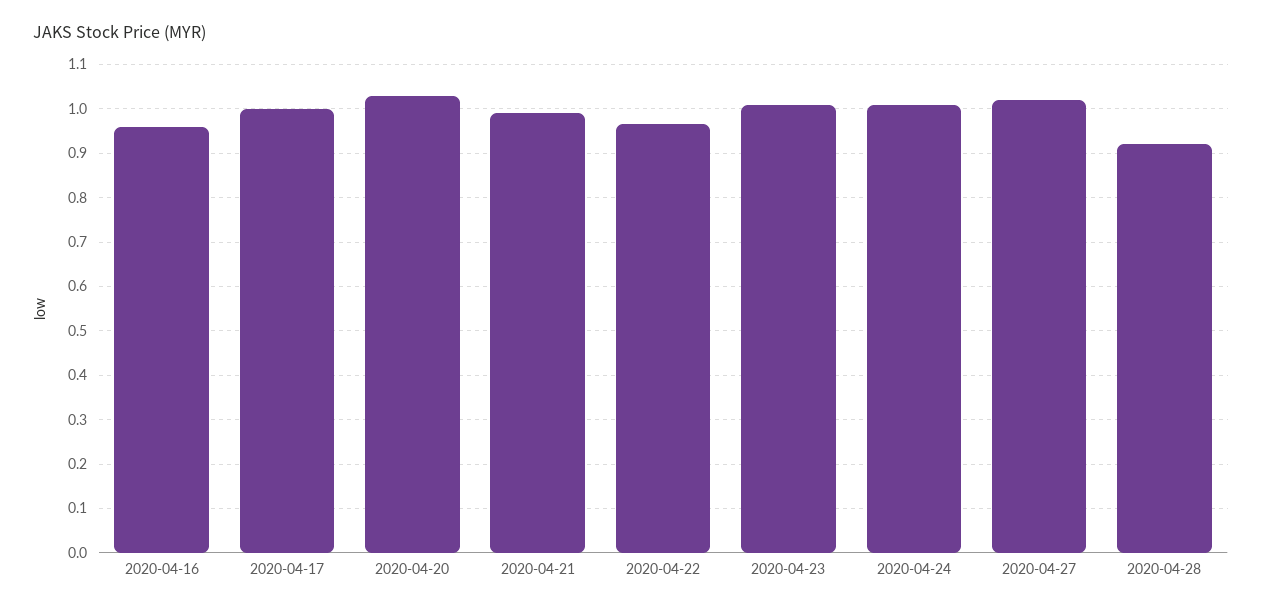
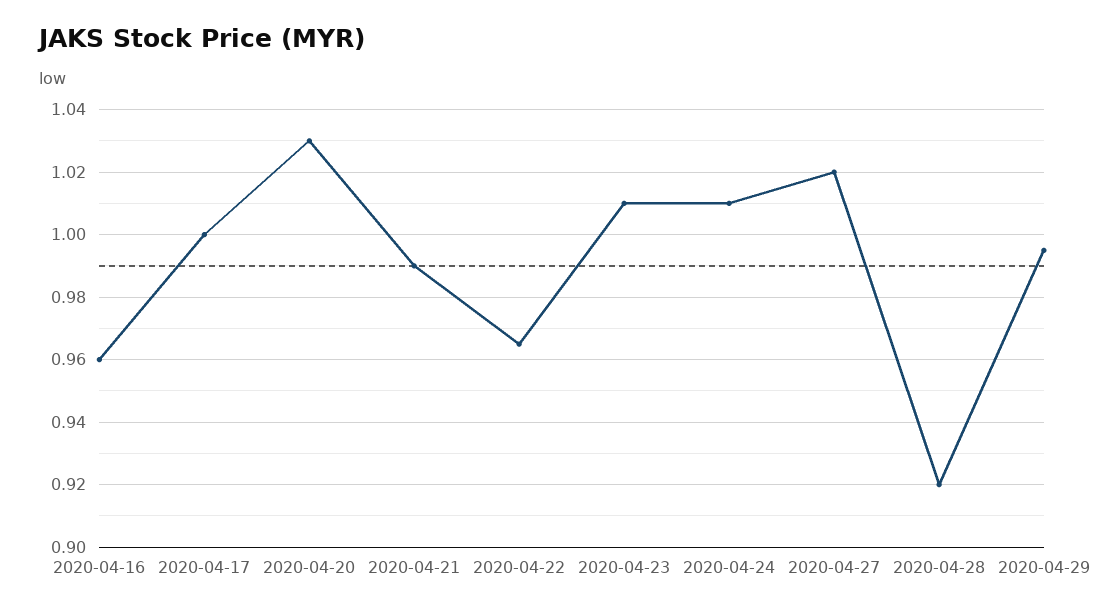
2020-04-29: none -> 0.995

